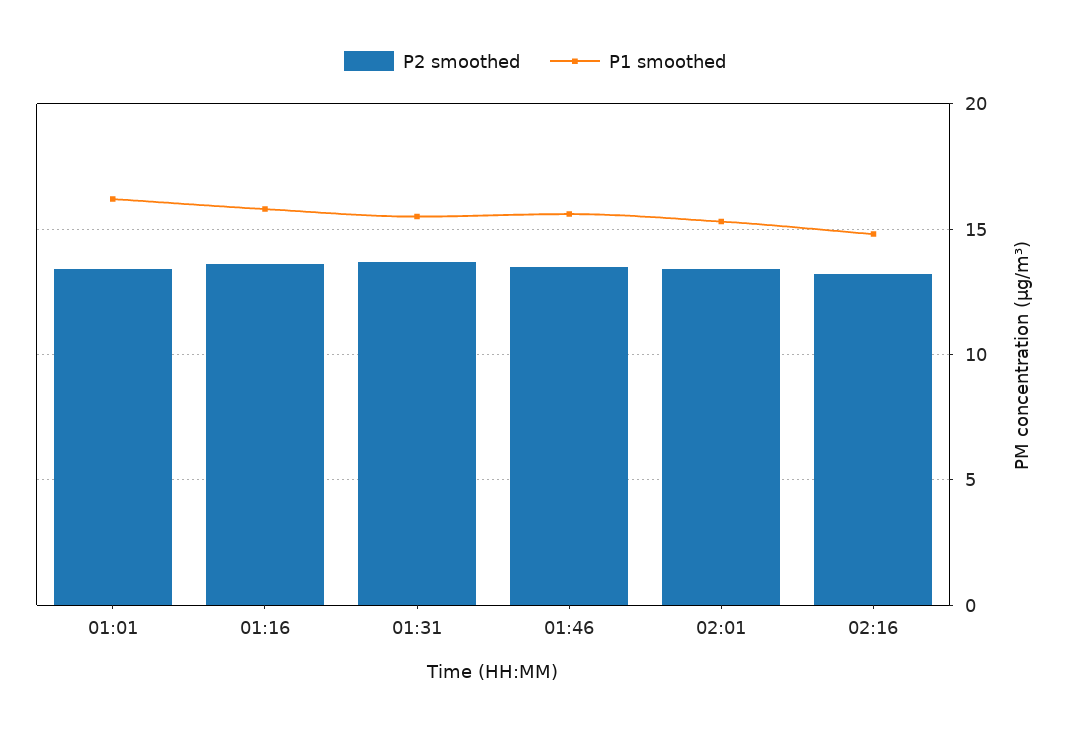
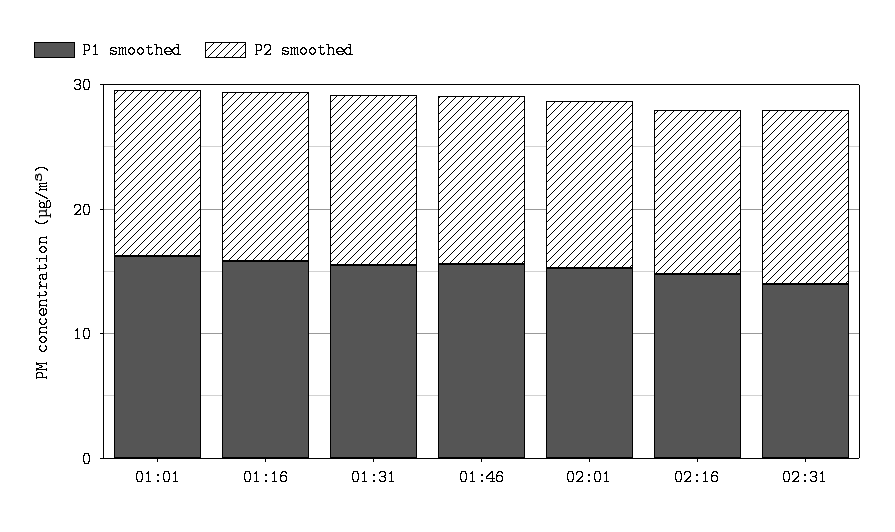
P1 smoothed, 02:31: none -> 14
P2 smoothed, 02:31: none -> 14

